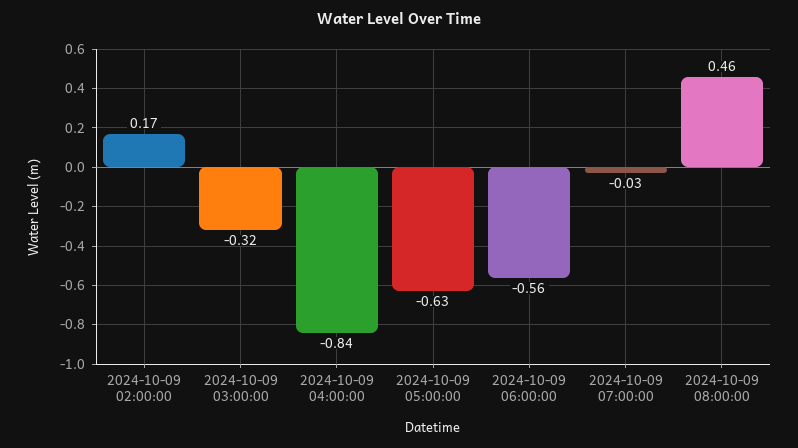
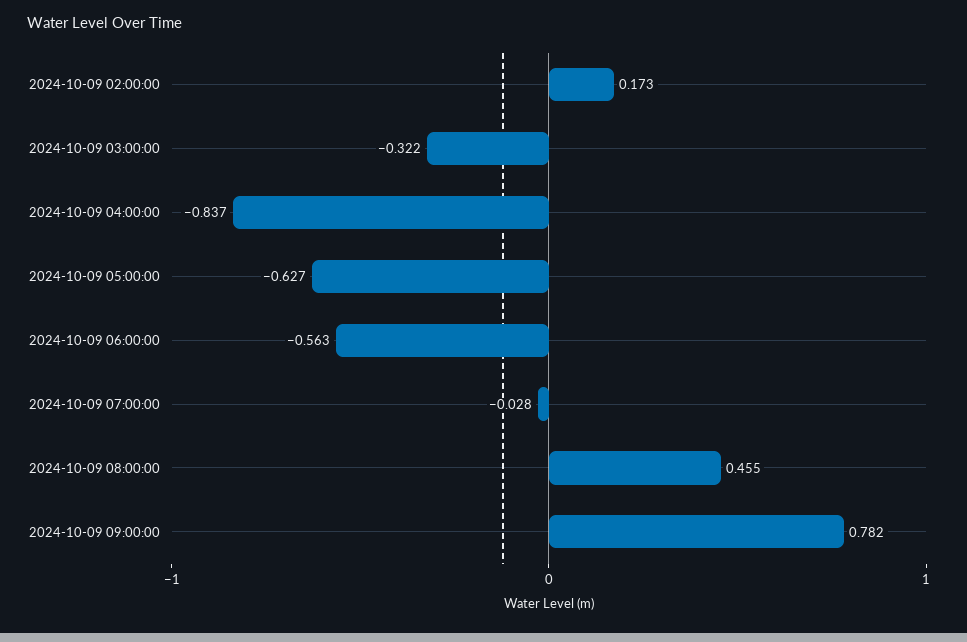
2024-10-09 09:00:00: none -> 0.782

